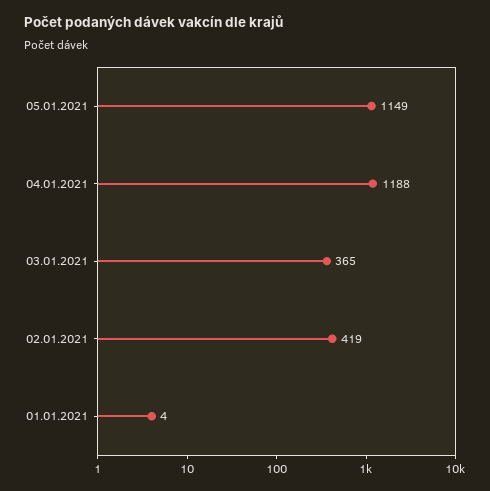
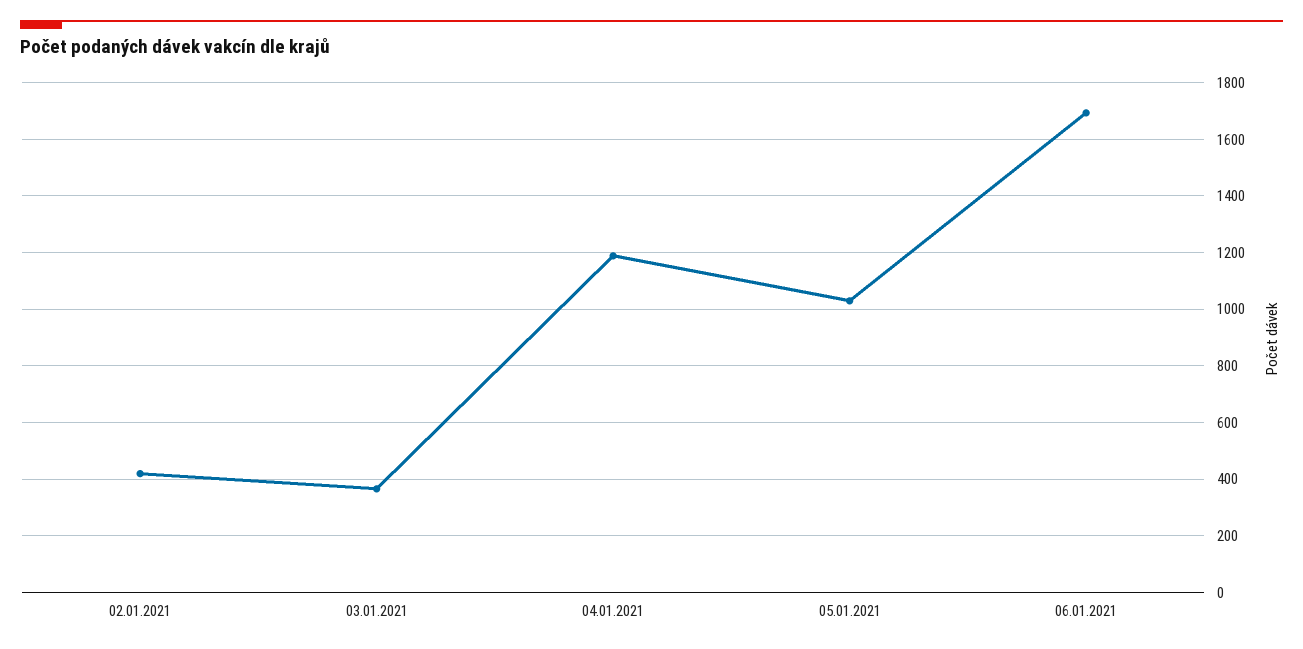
05.01.2021: 1149 -> 1025
01.01.2021: 4 -> none
06.01.2021: none -> 1700

